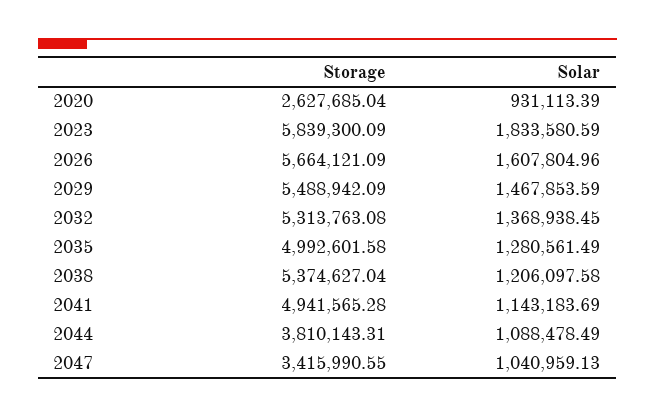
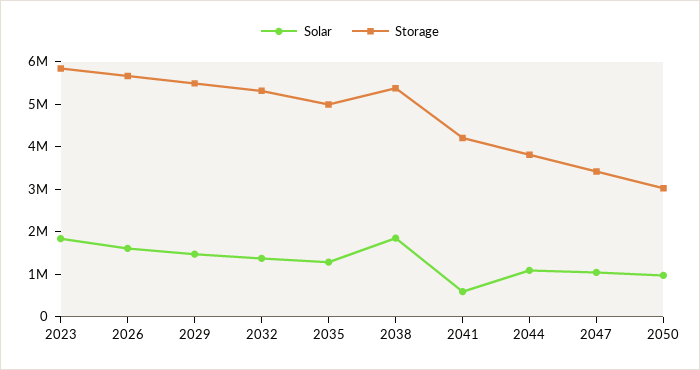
Storage, 2020: 2627685.04 -> none
Solar, 2020: 931113.39 -> none
Solar, 2038: 1206097.58 -> 1800000
Storage, 2041: 4941565.28 -> 4200000
Solar, 2041: 1143183.69 -> 600000
Solar, 2050: none -> 1000000
Storage, 2050: none -> 3000000

